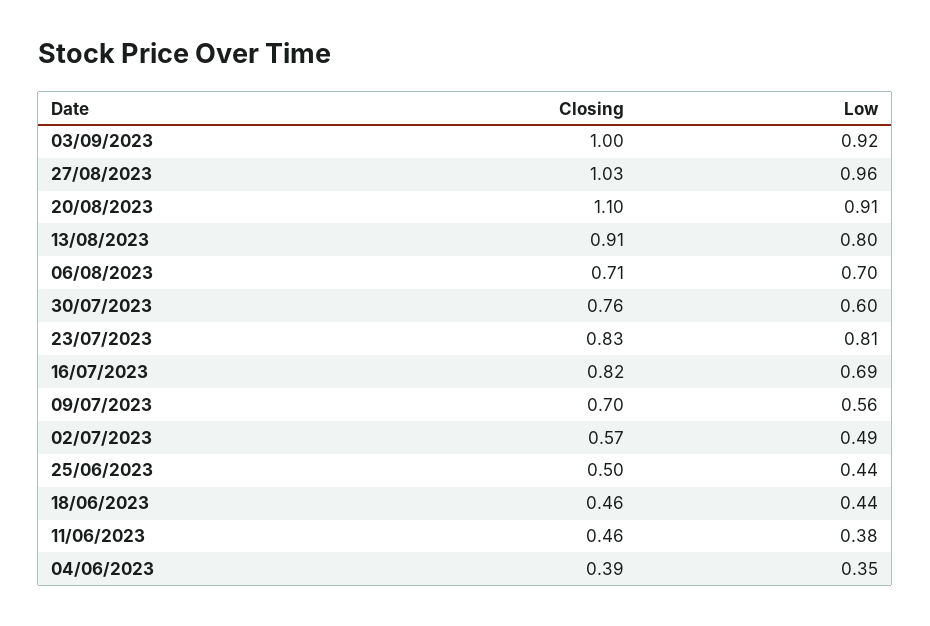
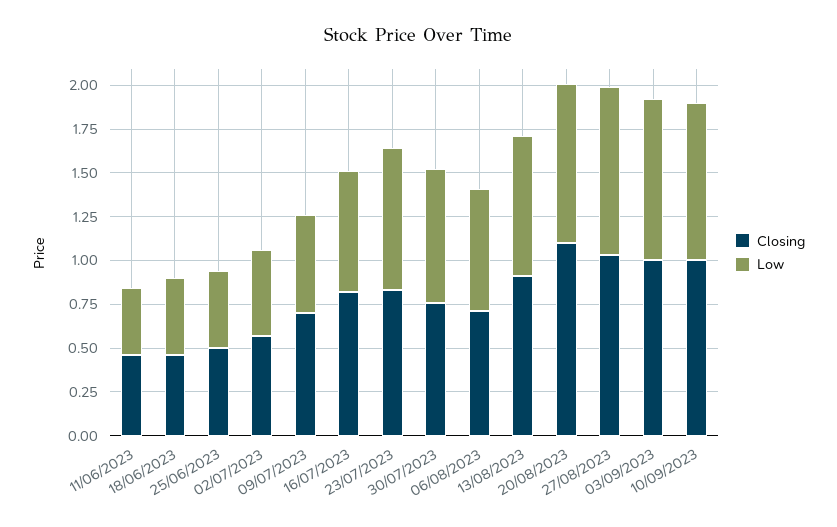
Low, 30/07/2023: 0.6 -> 0.75
Closing, 04/06/2023: 0.39 -> none
Low, 04/06/2023: 0.35 -> none
Closing, 10/09/2023: none -> 1
Low, 10/09/2023: none -> 0.9

